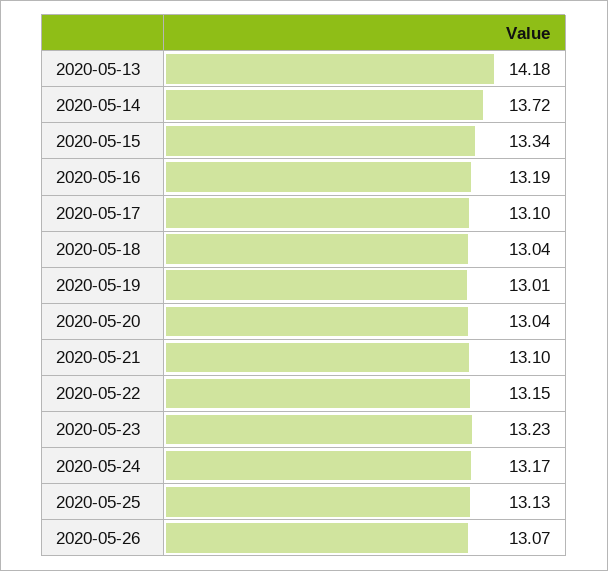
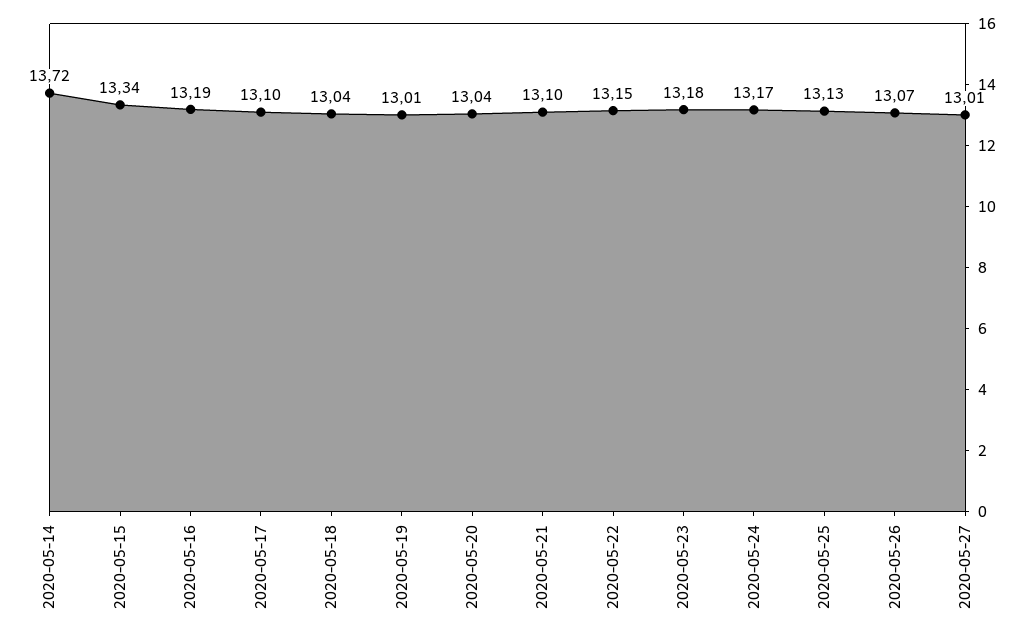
2020-05-13: 14.18 -> none
2020-05-23: 13.23 -> 13.18
2020-05-27: none -> 13.01

